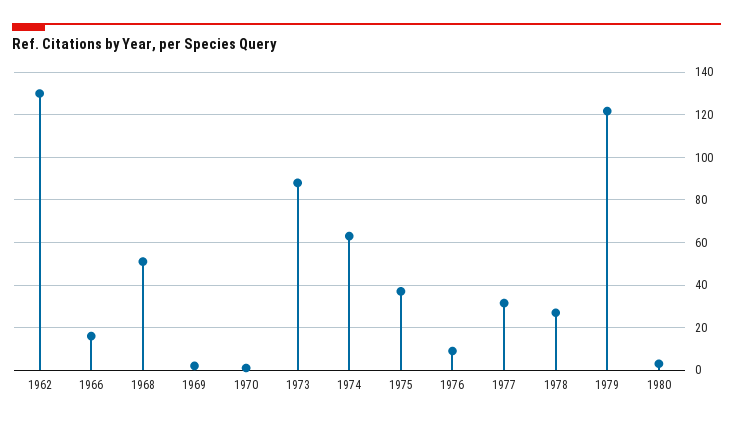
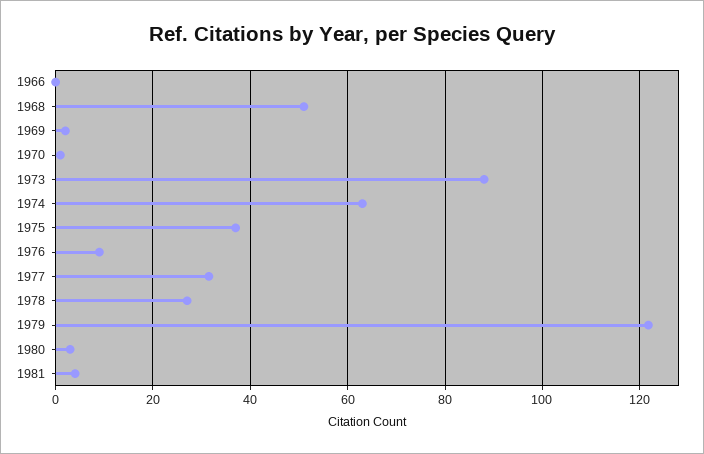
1962: 130 -> none
1966: 15 -> 0
1981: none -> 4

